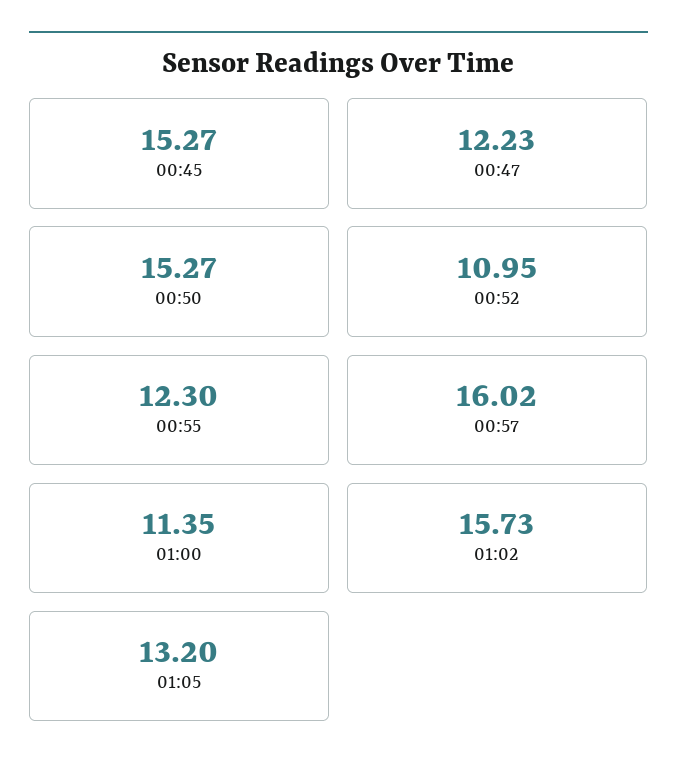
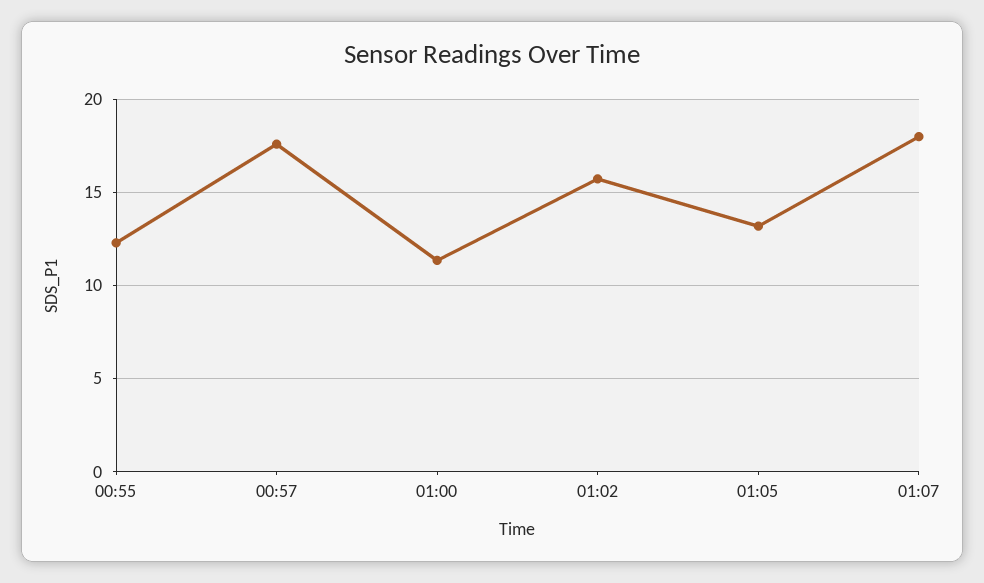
00:45: 15.27 -> none
00:47: 12.23 -> none
00:50: 15.27 -> none
00:52: 10.95 -> none
00:57: 16.02 -> 17.5
01:07: none -> 18

